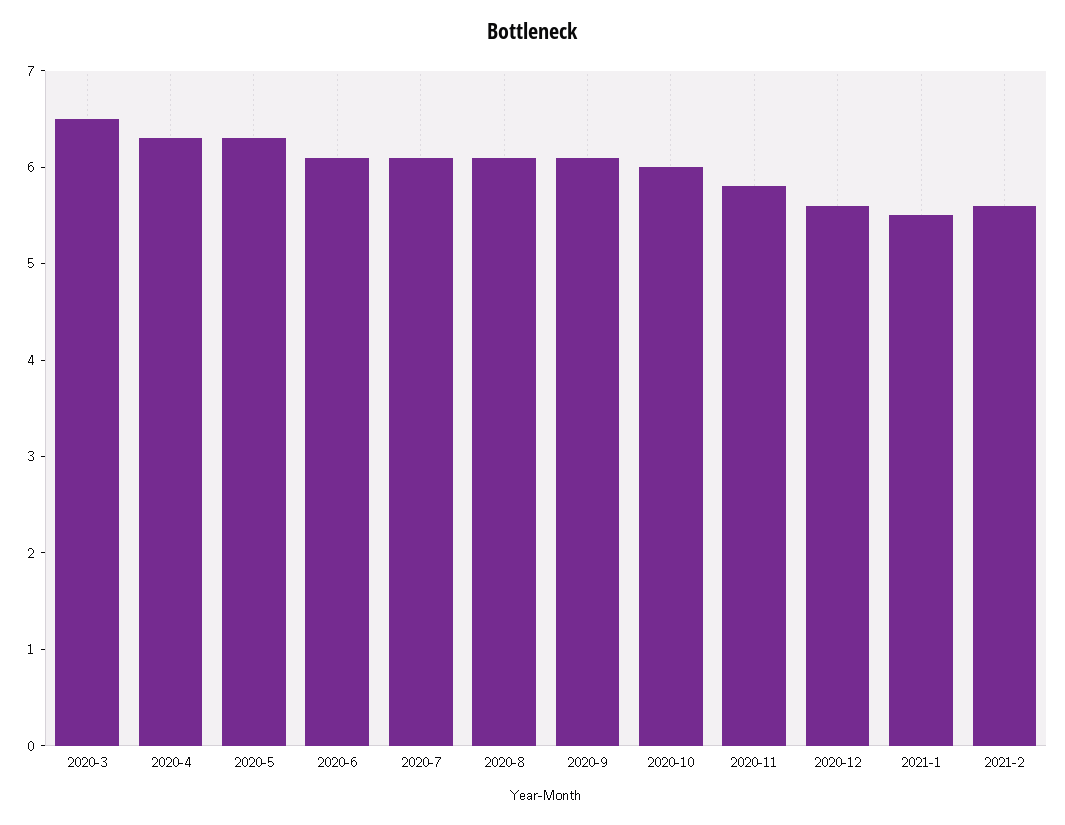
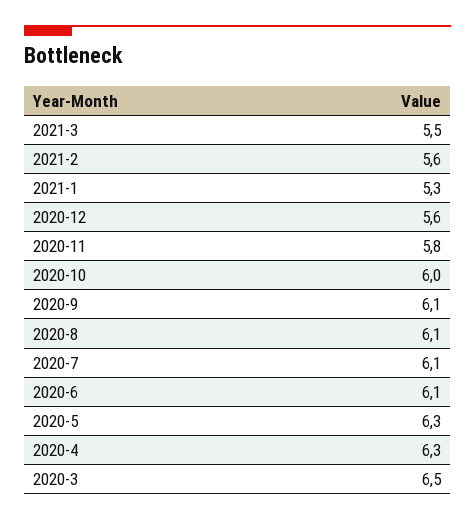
2021-1: 5.5 -> 5.3
2021-3: none -> 5.5

